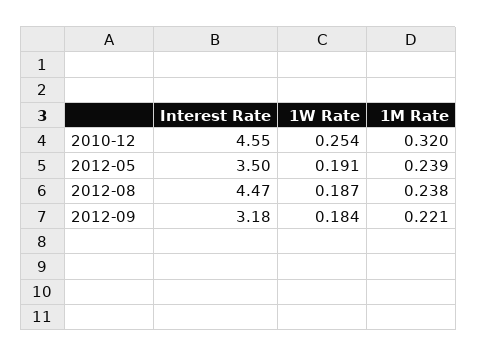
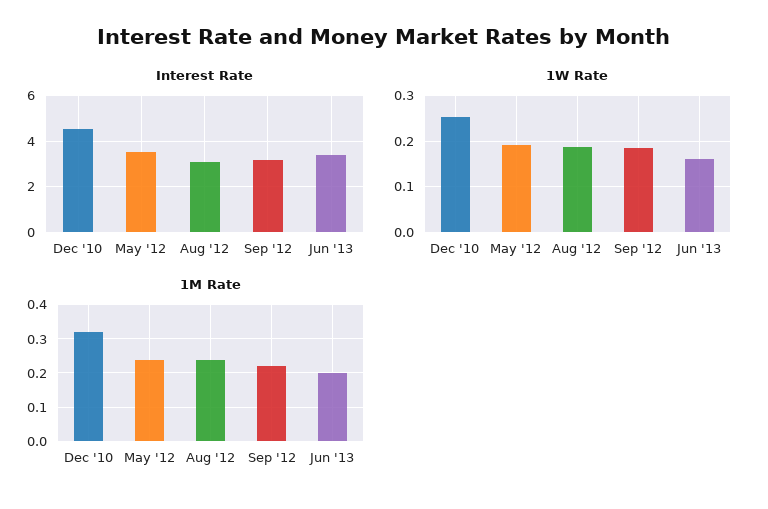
Interest Rate, 2012-08: 4.47 -> 3
Interest Rate, Jun '13: none -> 3.5
1W Rate, Jun '13: none -> 0.16
1M Rate, Jun '13: none -> 0.2

